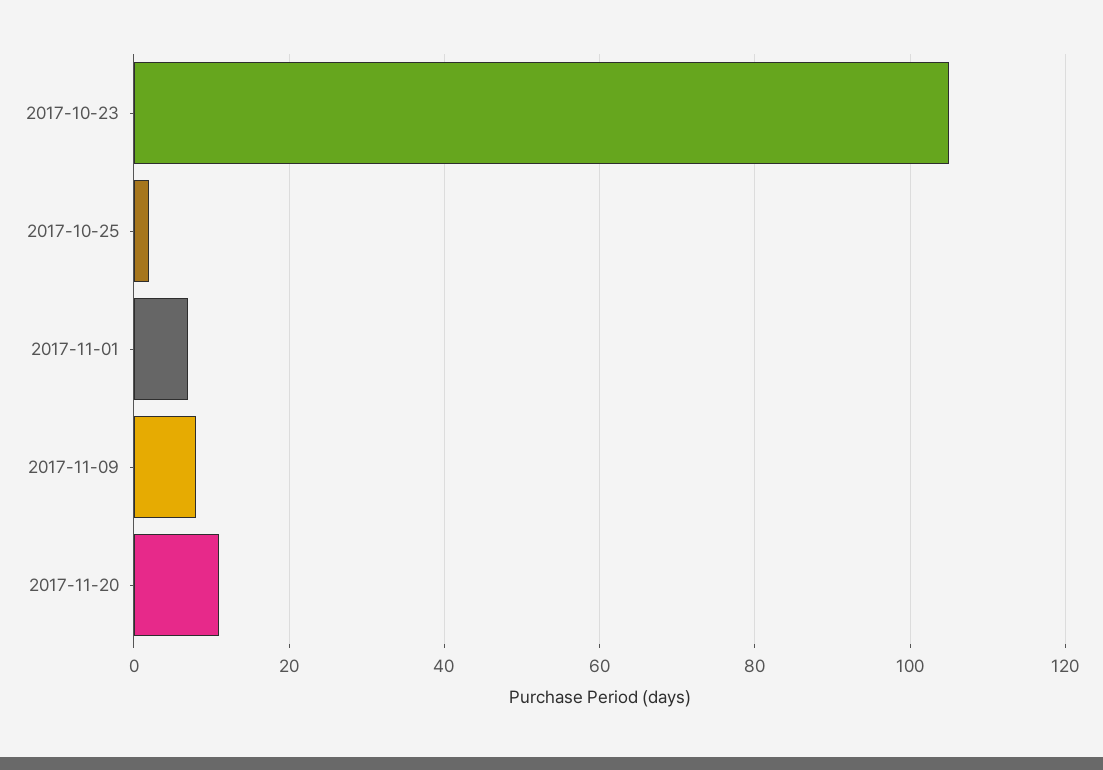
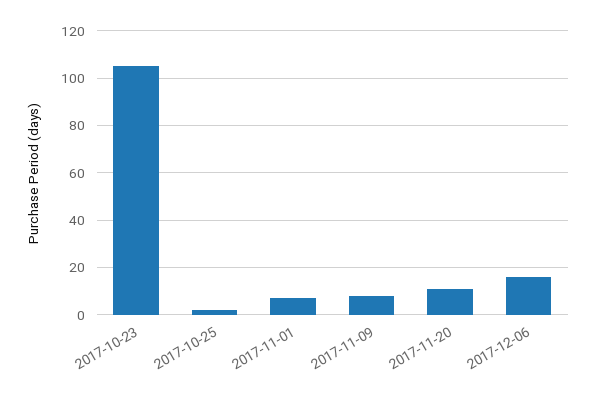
2017-12-06: none -> 15

